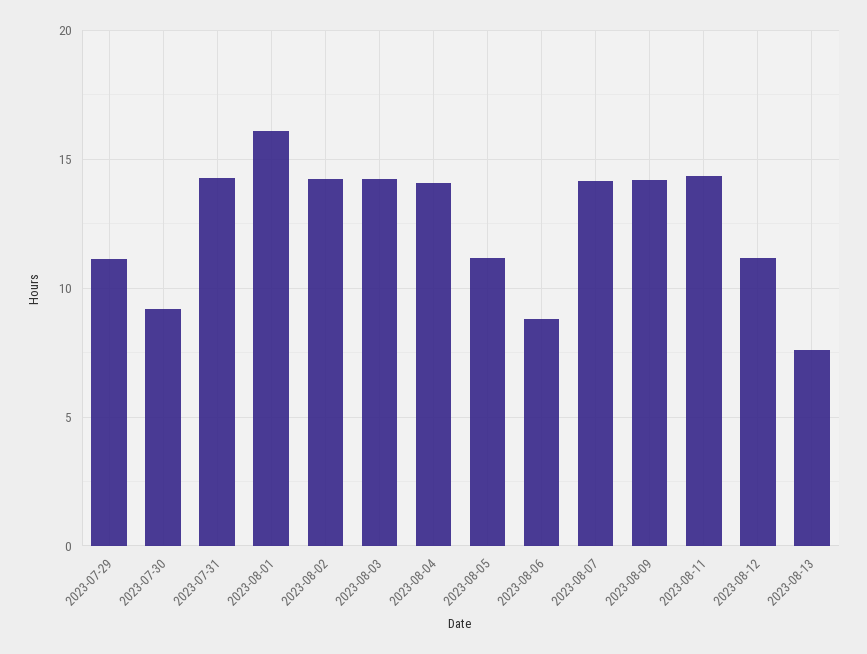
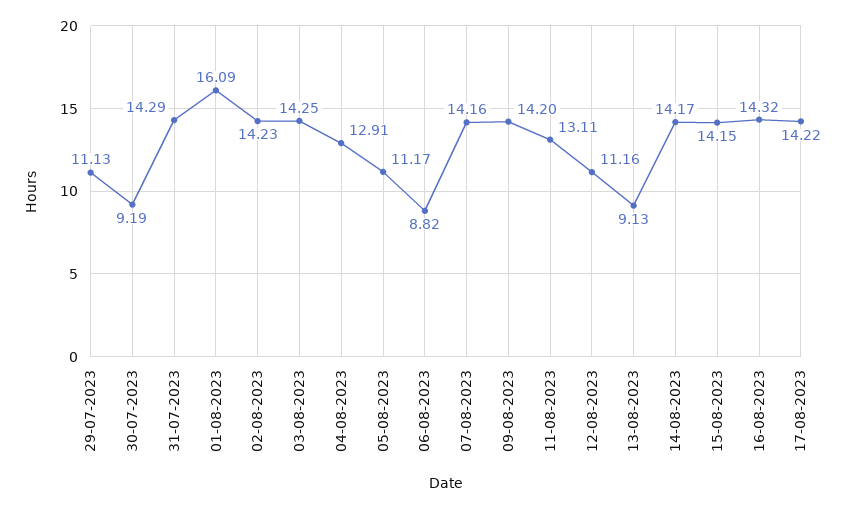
2023-08-04: 14 -> 12.91
2023-08-11: 14.5 -> 13.11
2023-08-13: 7.5 -> 9.13
14-08-2023: none -> 14.17
15-08-2023: none -> 14.15
16-08-2023: none -> 14.32
17-08-2023: none -> 14.22

